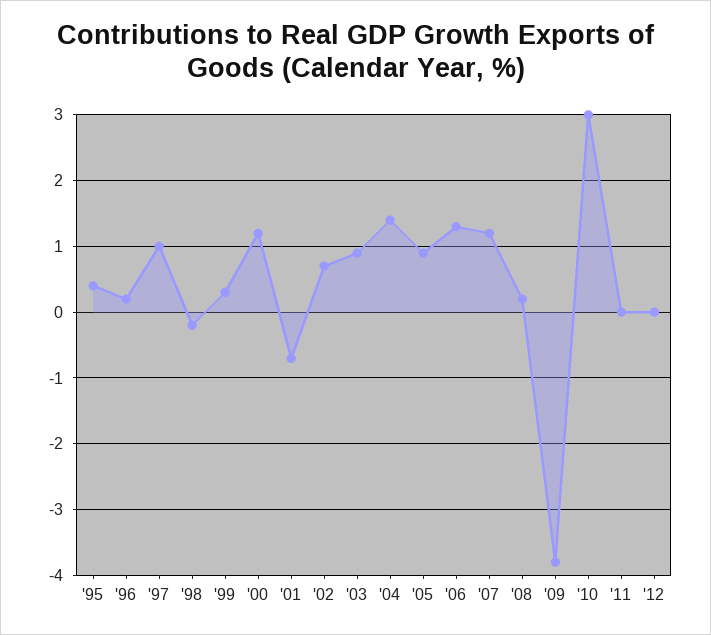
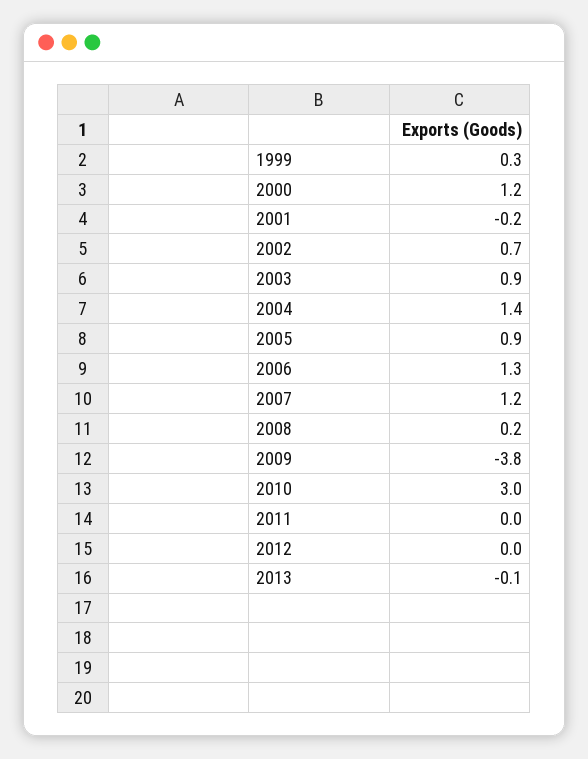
'95: 0.4 -> none
'96: 0.2 -> none
'97: 1 -> none
'98: -0.2 -> none
'01: -0.7 -> -0.2
2013: none -> -0.1

